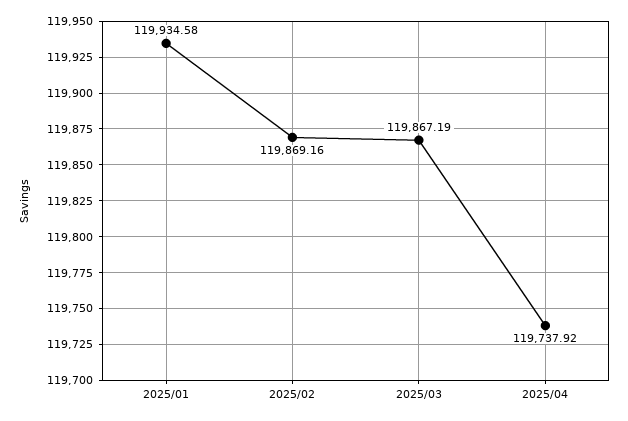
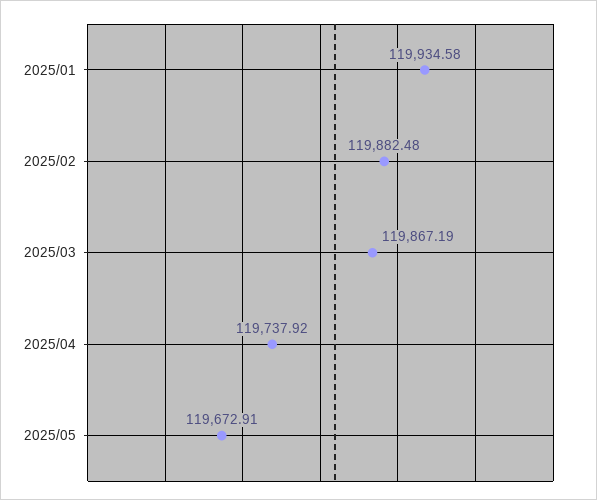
2025/02: 119869.16 -> 119882.48
2025/05: none -> 119672.91

